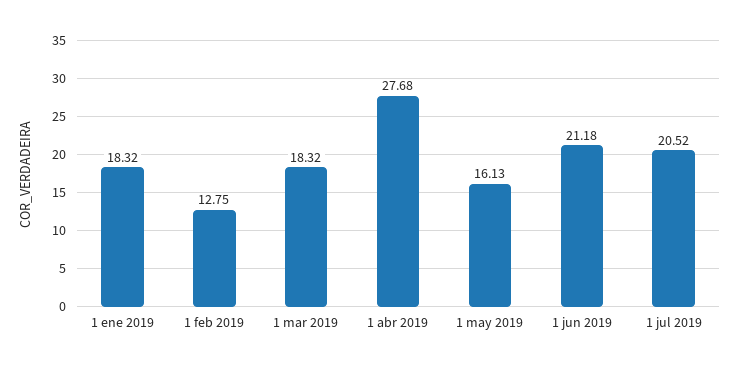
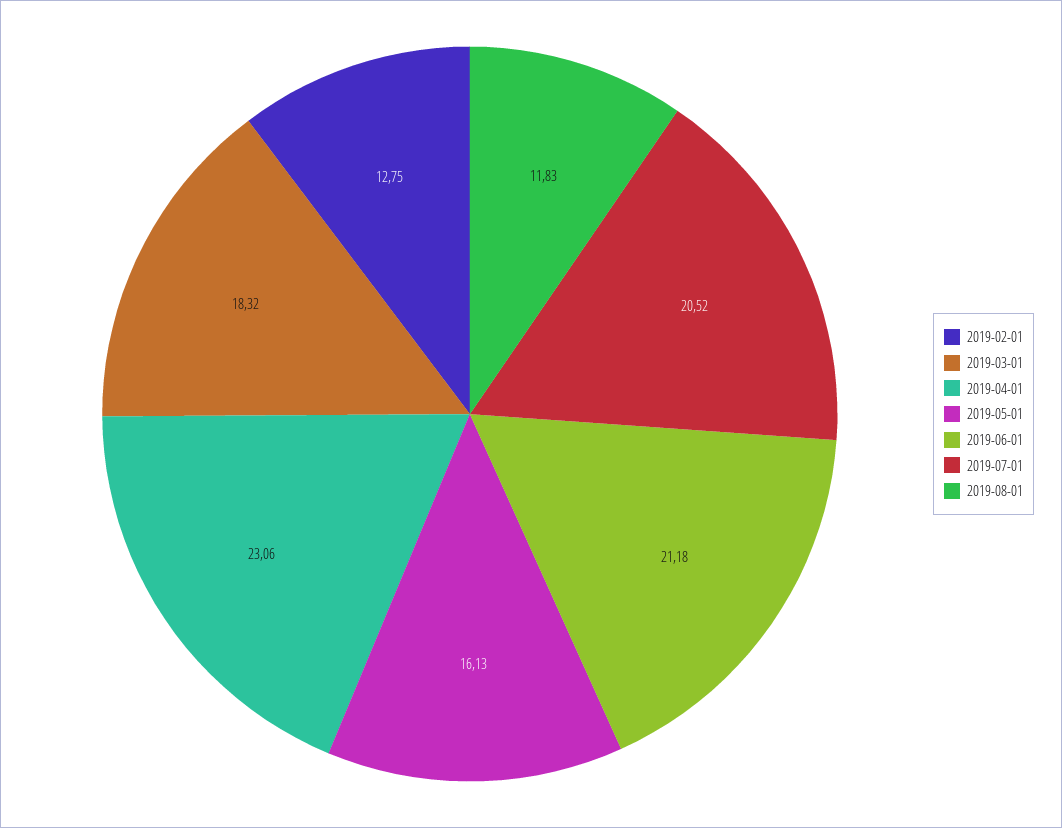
1 ene 2019: 18.32 -> none
1 abr 2019: 27.68 -> 23.06
2019-08-01: none -> 11.83

